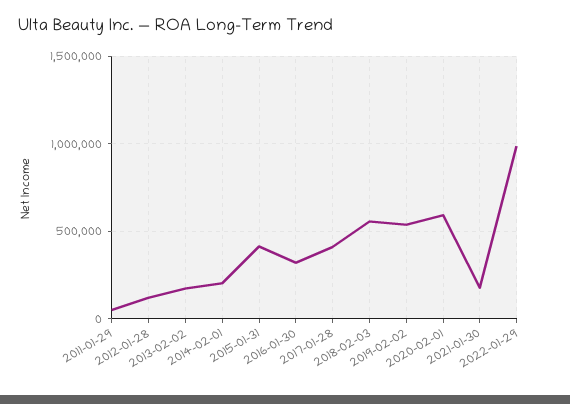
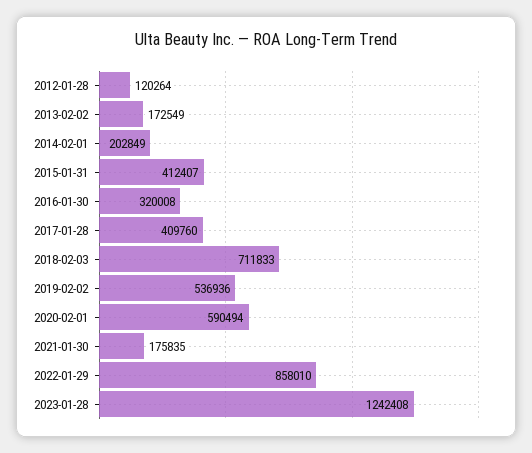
2011-01-29: 50000 -> none
2018-02-03: 550000 -> 711833
2022-01-29: 1000000 -> 858010
2023-01-28: none -> 1242408

